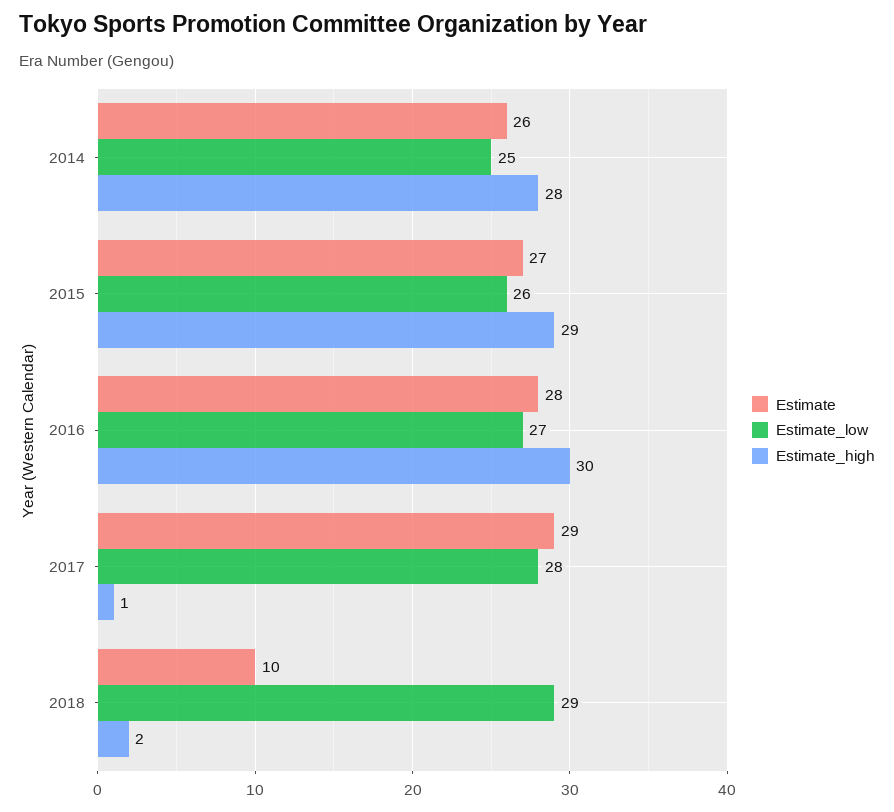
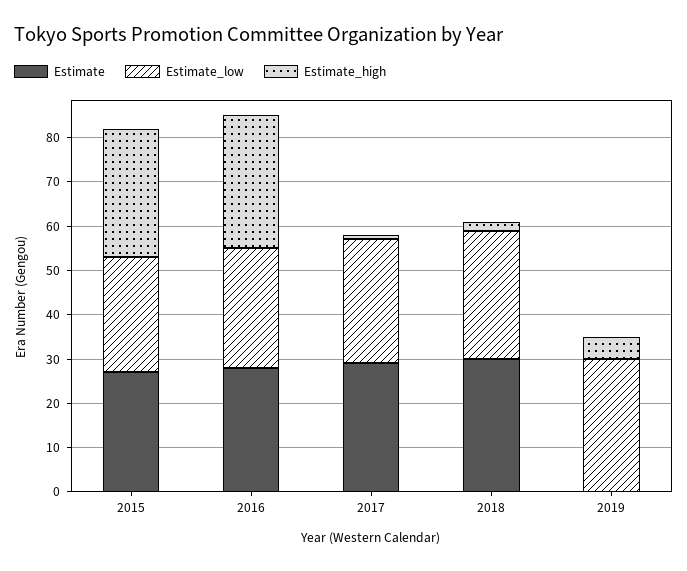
Estimate, 2014: 26 -> none
Estimate_low, 2014: 25 -> none
Estimate_high, 2014: 28 -> none
Estimate, 2018: 10 -> 30
Estimate, 2019: none -> 0
Estimate_low, 2019: none -> 30
Estimate_high, 2019: none -> 5

